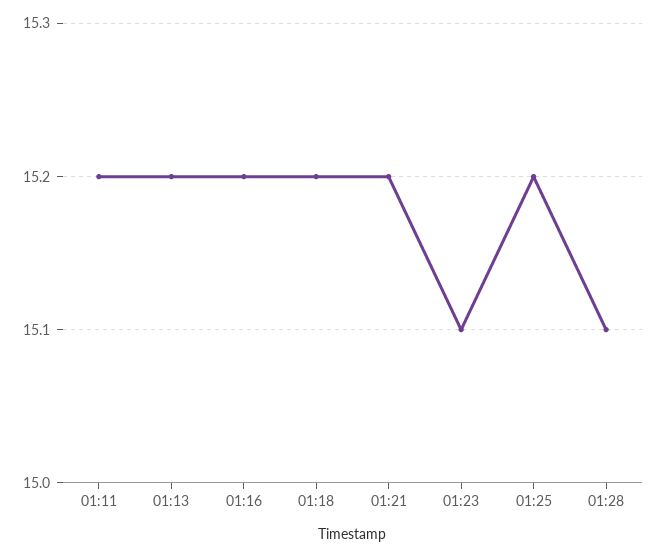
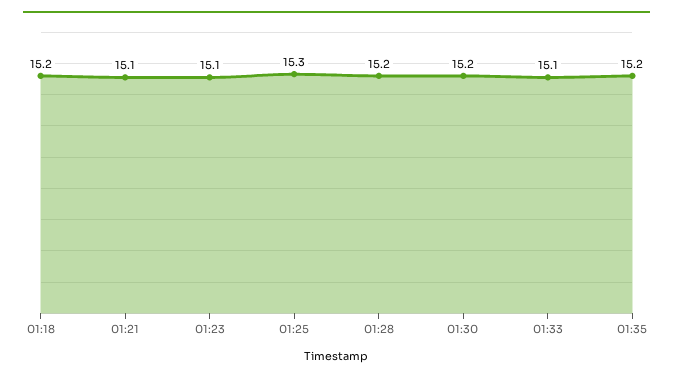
01:11: 15.2 -> none
01:13: 15.2 -> none
01:16: 15.2 -> none
01:21: 15.2 -> 15.1
01:25: 15.2 -> 15.3
01:28: 15.1 -> 15.2
01:30: none -> 15.2
01:33: none -> 15.1
01:35: none -> 15.2

